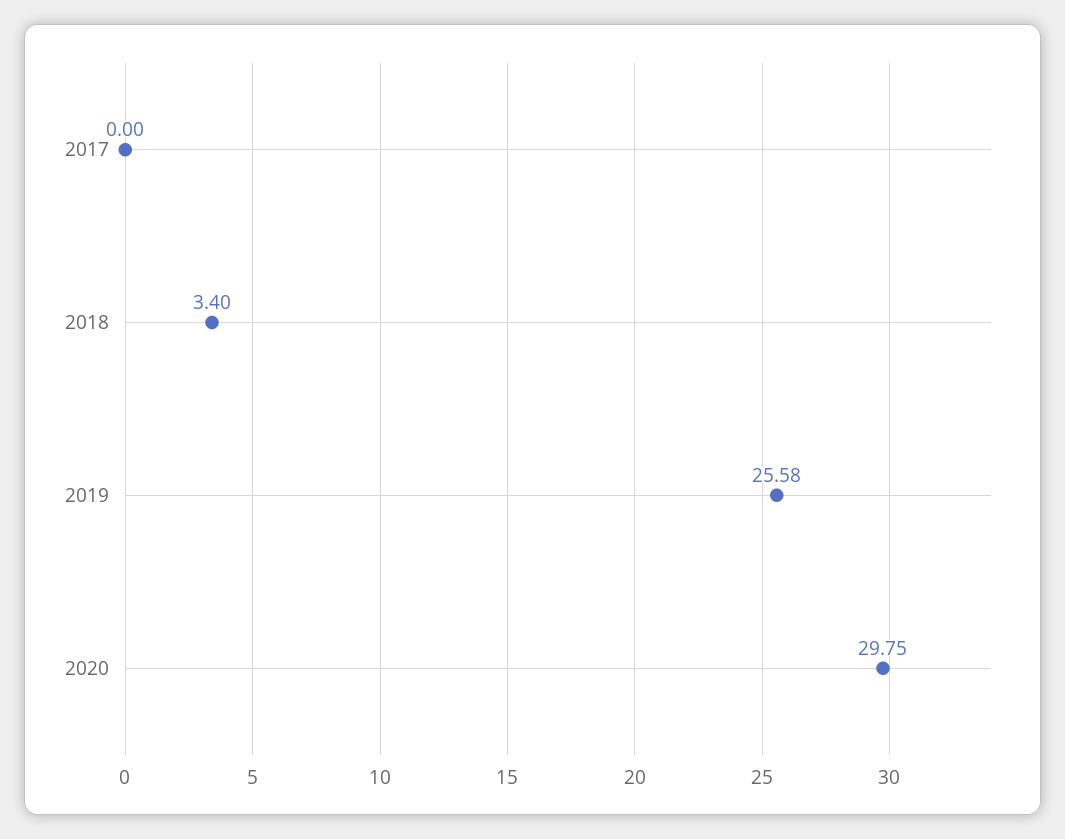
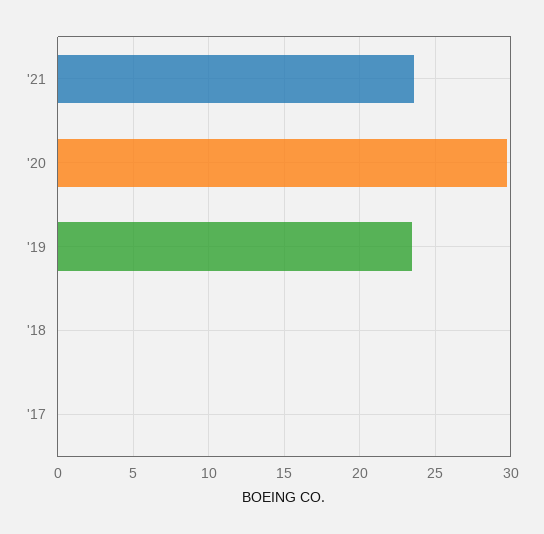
2018: 3.4 -> 0
2019: 25.58 -> 23.5
'21: none -> 23.5

